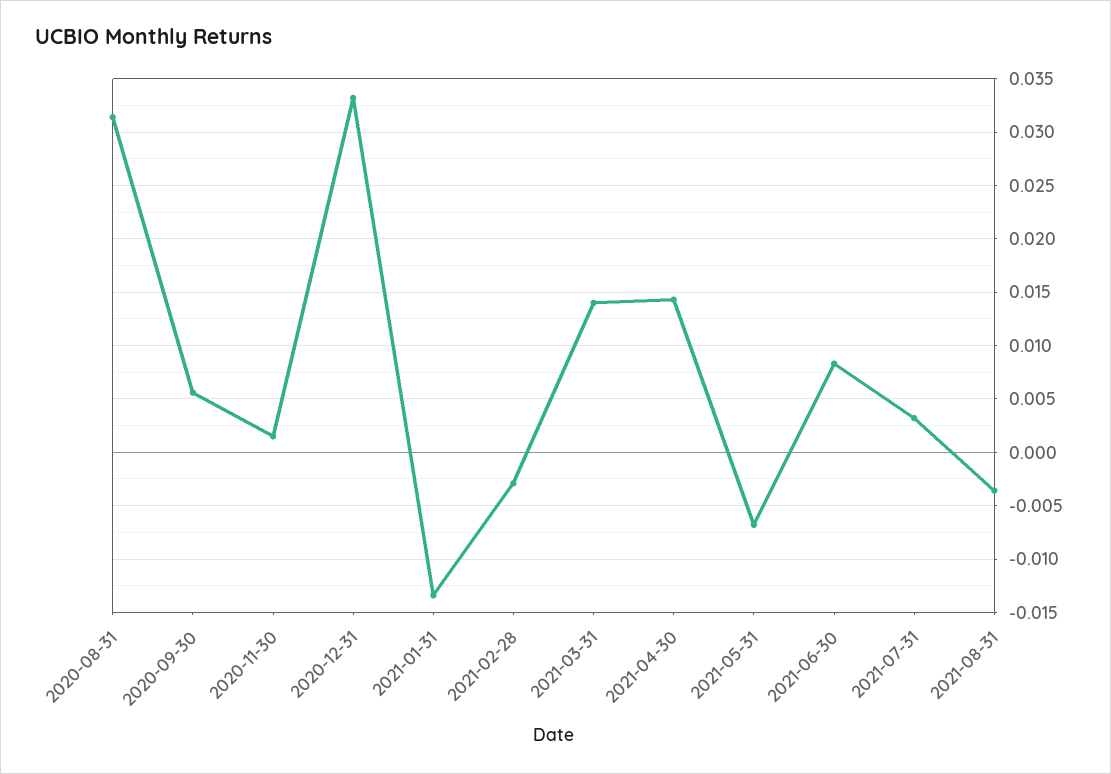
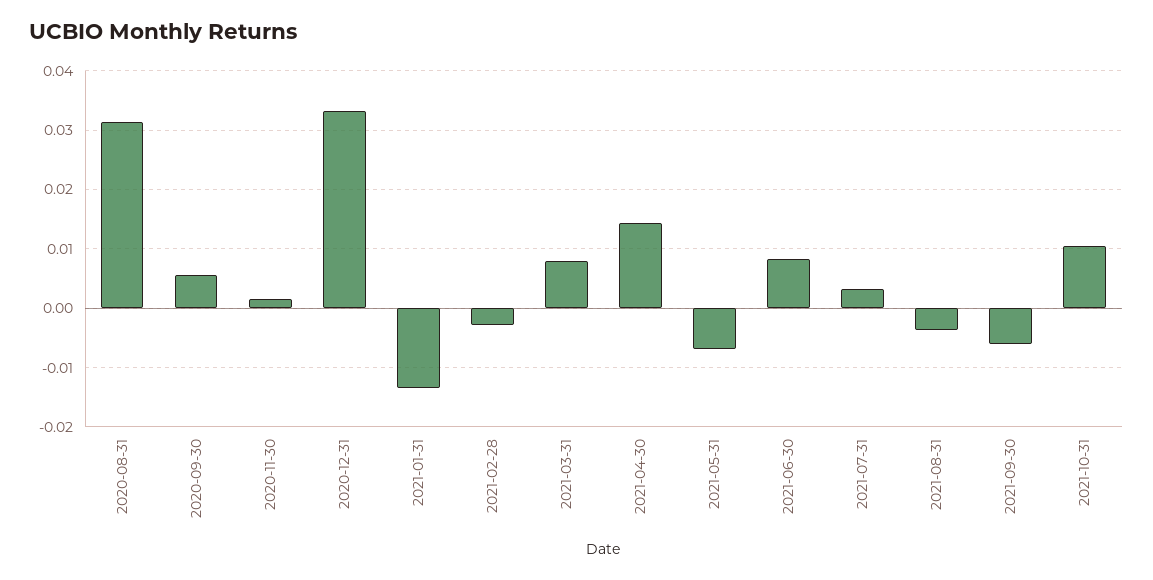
2021-03-31: 0.014 -> 0.008
2021-09-30: none -> -0.006
2021-10-31: none -> 0.01

